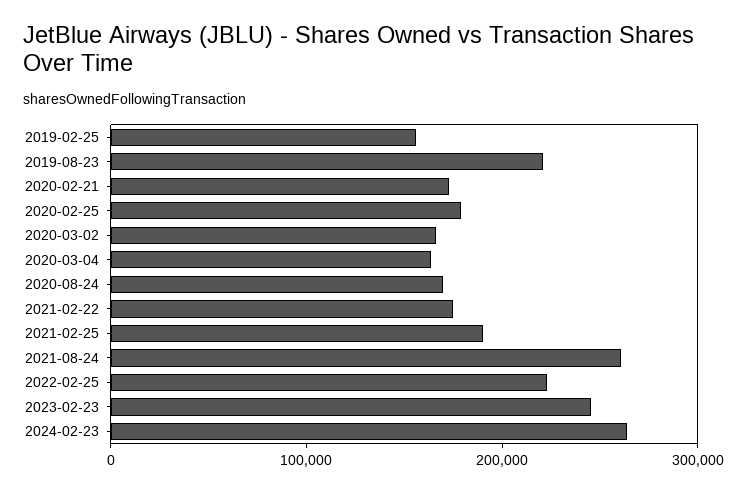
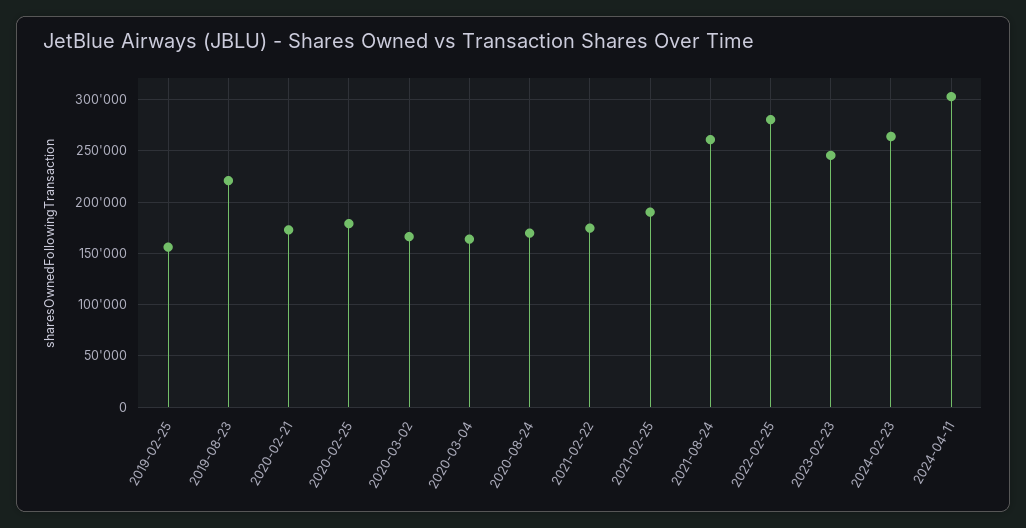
2022-02-25: 220000 -> 280000
2024-04-11: none -> 300000

